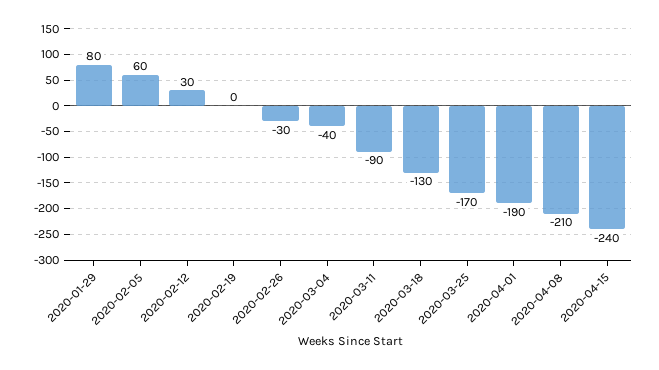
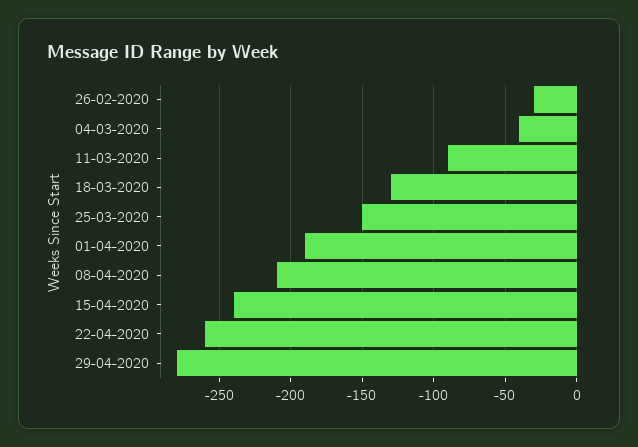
2020-01-29: 80 -> none
2020-02-05: 60 -> none
2020-02-12: 30 -> none
2020-02-19: 0 -> none
2020-03-25: -170 -> -150
22-04-2020: none -> -260
29-04-2020: none -> -280

